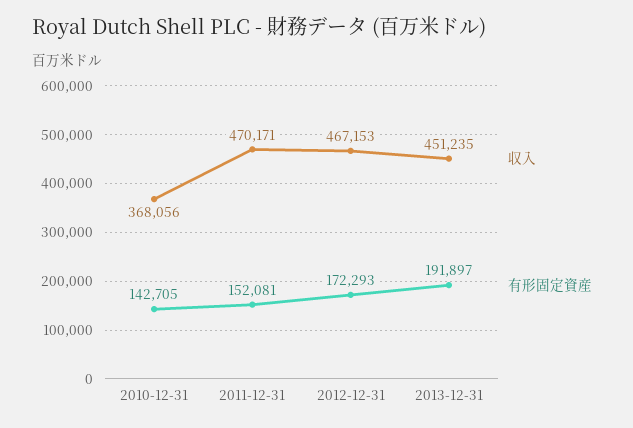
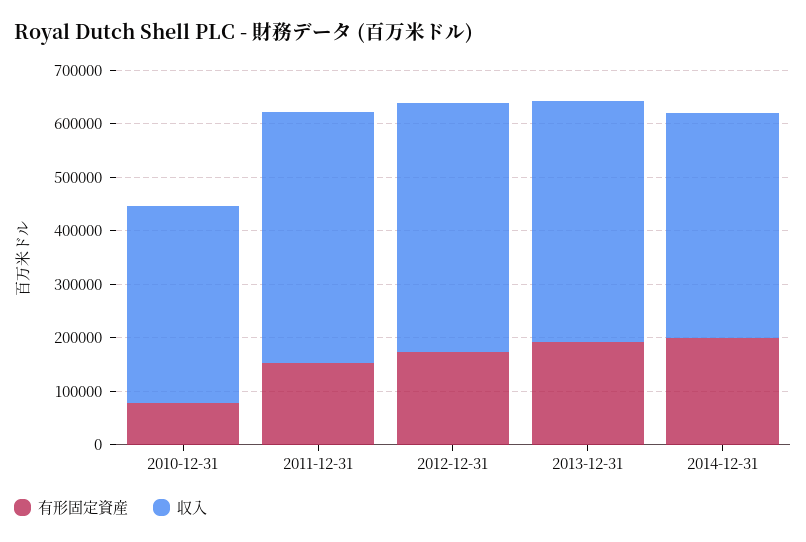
有形固定資産, 2010-12-31: 142705 -> 80000
有形固定資産, 2014-12-31: none -> 200000
収入, 2014-12-31: none -> 420000

